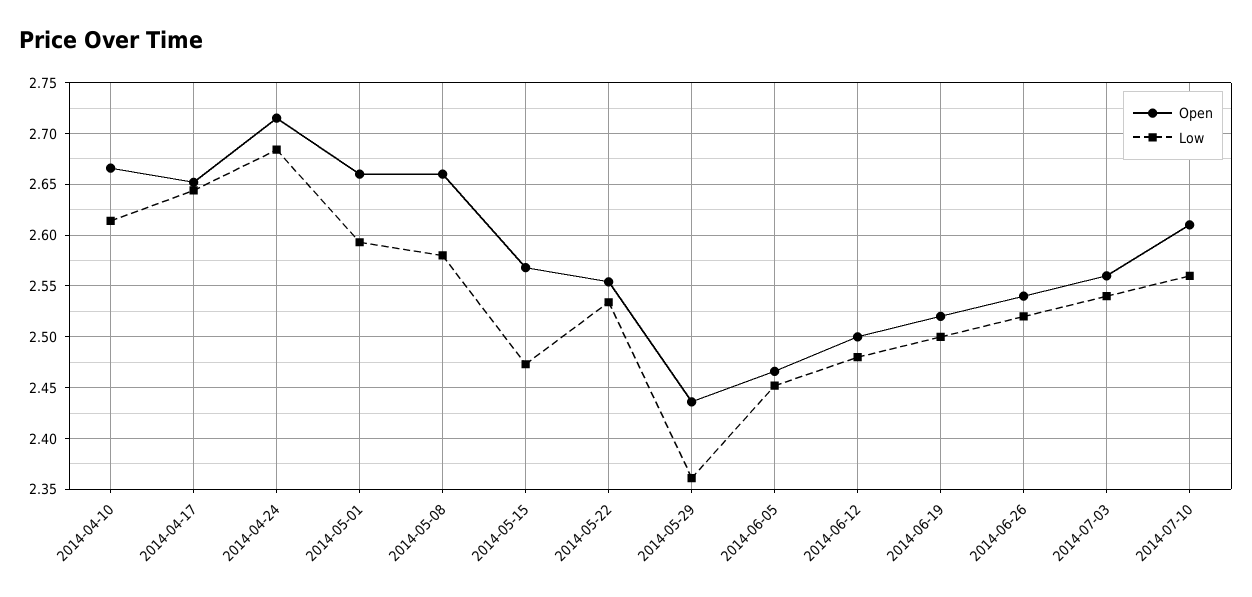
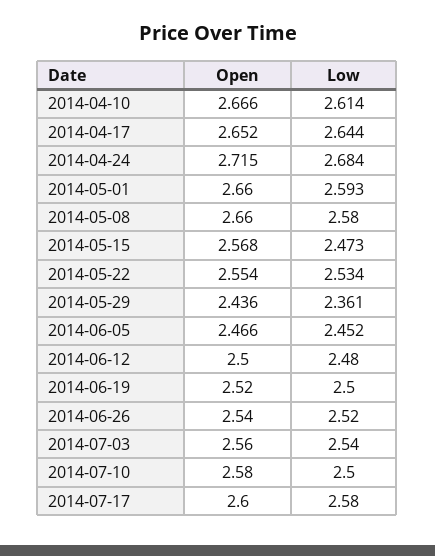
Open, 2014-07-10: 2.61 -> 2.58
Low, 2014-07-10: 2.56 -> 2.5
Open, 2014-07-17: none -> 2.6
Low, 2014-07-17: none -> 2.58

